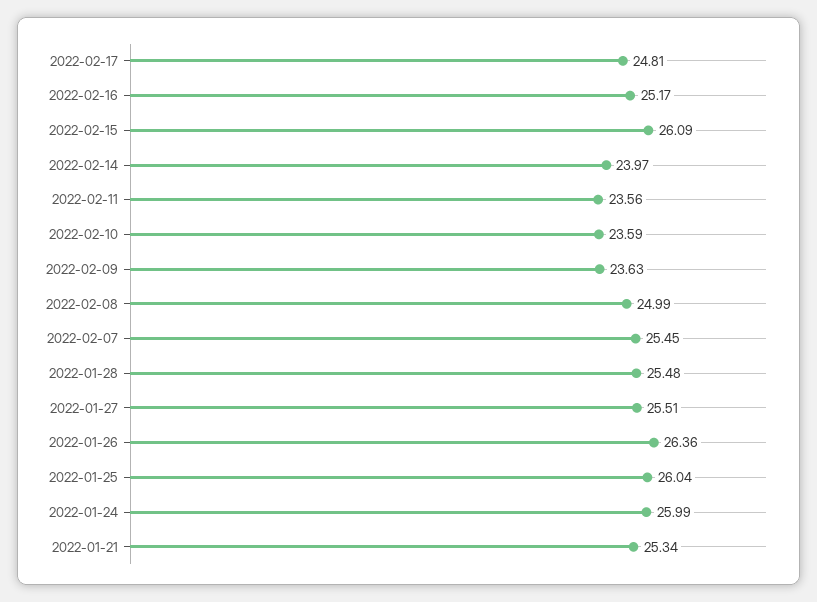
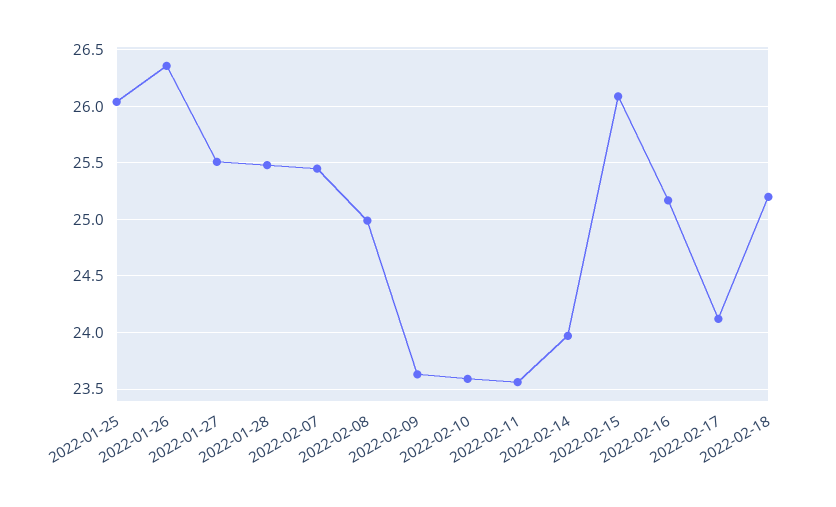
2022-02-17: 24.81 -> 24.1
2022-01-24: 25.99 -> none
2022-01-21: 25.34 -> none
2022-02-18: none -> 25.2

